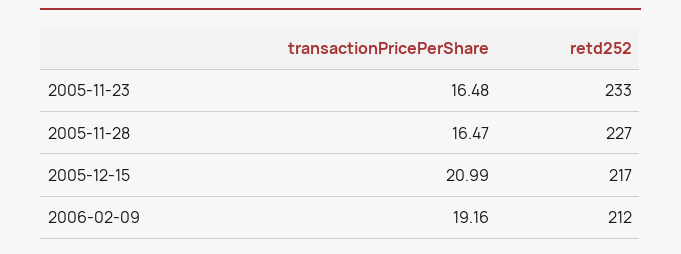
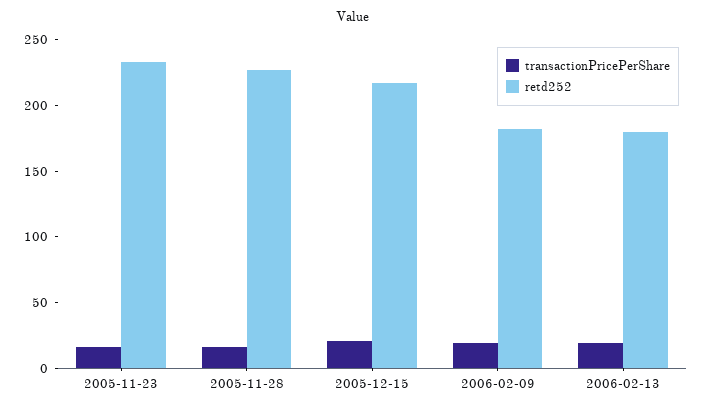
retd252, 2006-02-09: 212 -> 180
transactionPricePerShare, 2006-02-13: none -> 20
retd252, 2006-02-13: none -> 180

